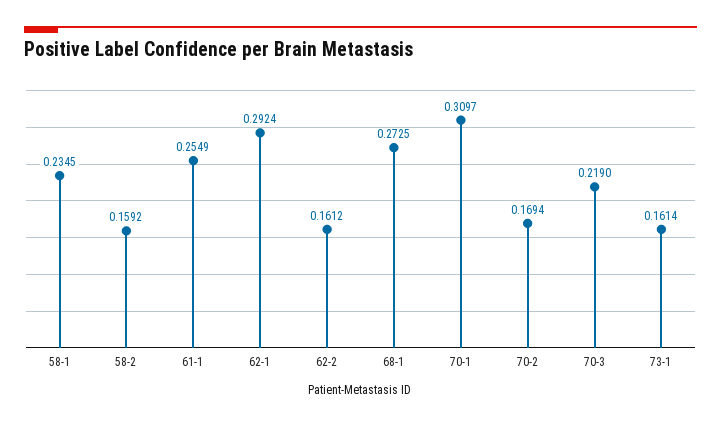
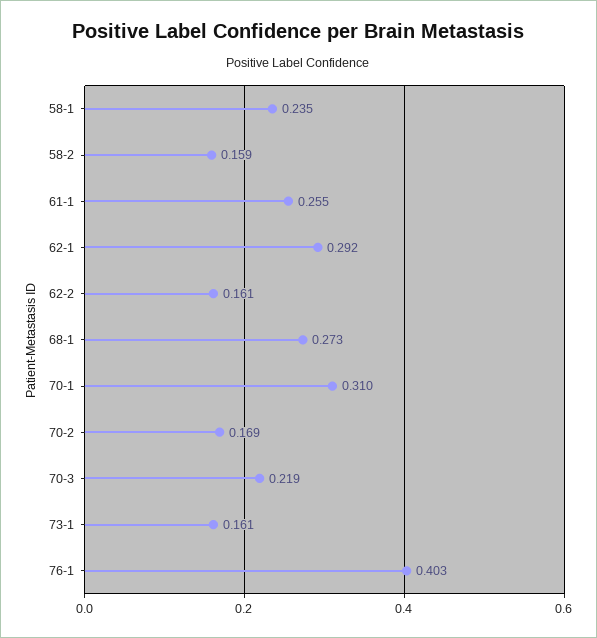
76-1: none -> 0.403

